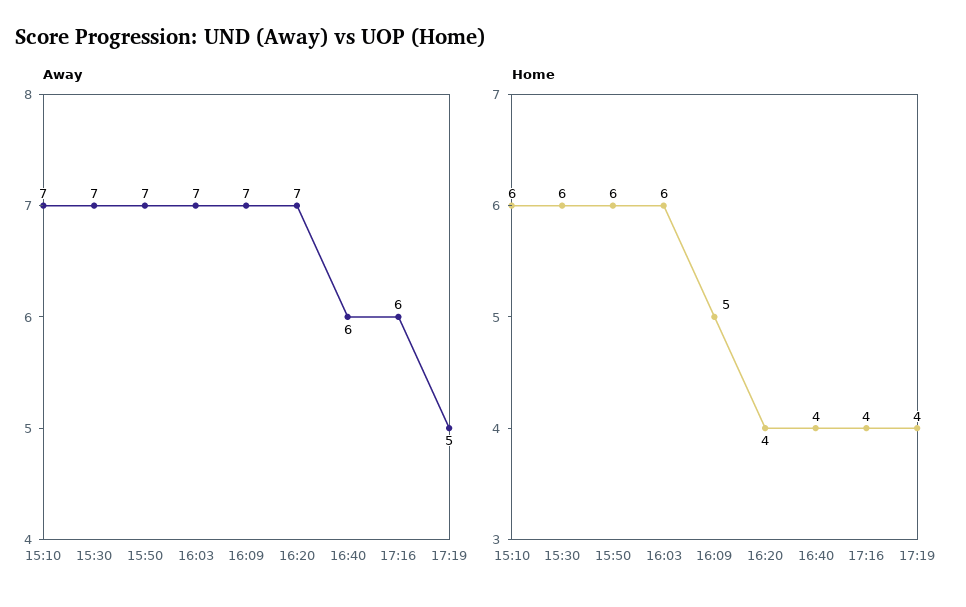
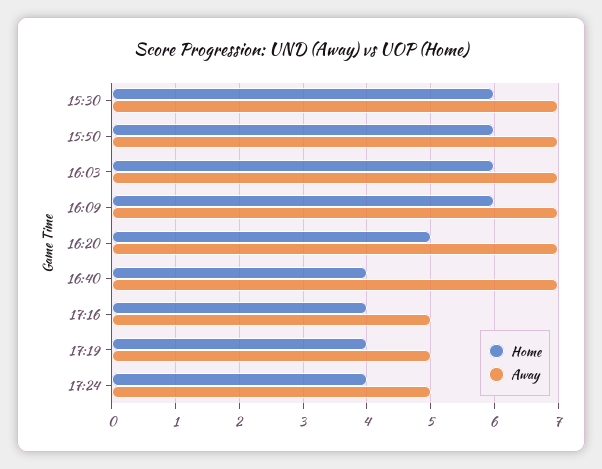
Away, 15:10: 7 -> none
Away, 16:40: 6 -> 7
Away, 17:16: 6 -> 5
Home, 15:10: 6 -> none
Home, 16:09: 5 -> 6
Home, 16:20: 4 -> 5
Home, 17:24: none -> 4
Away, 17:24: none -> 5

